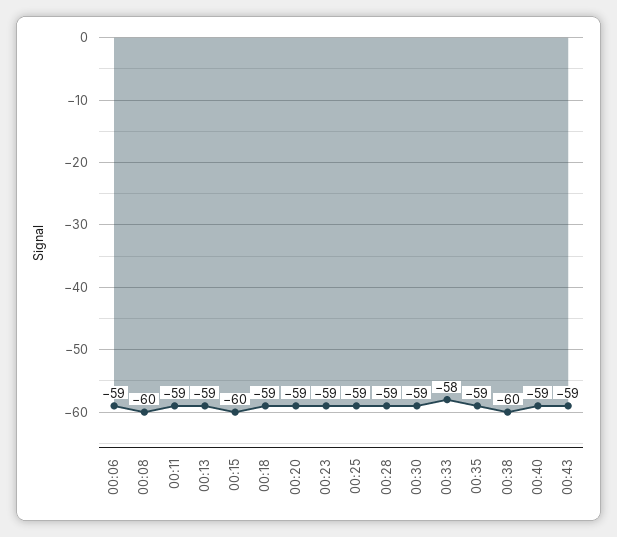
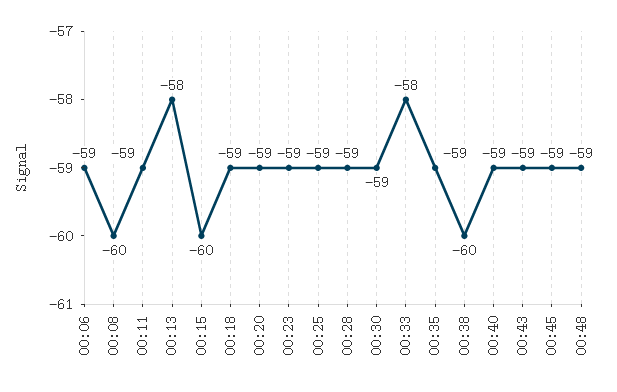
00:13: -59 -> -58
00:45: none -> -59
00:48: none -> -59

